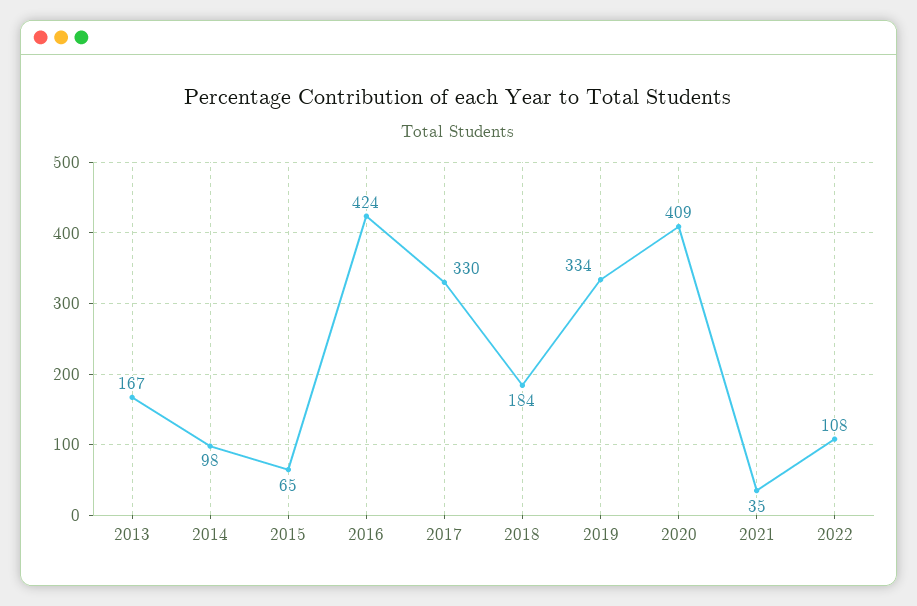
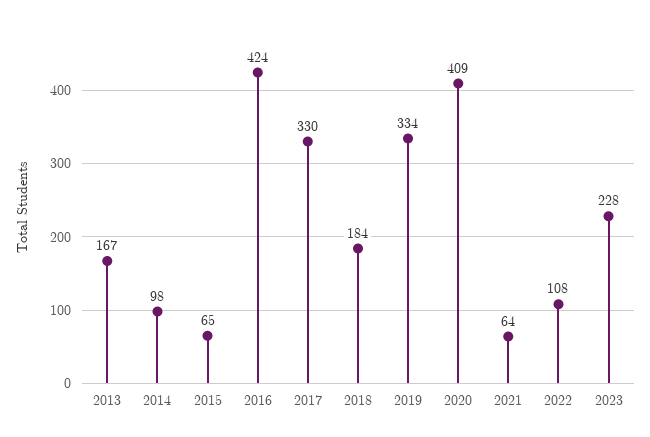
2021: 35 -> 64
2023: none -> 228

